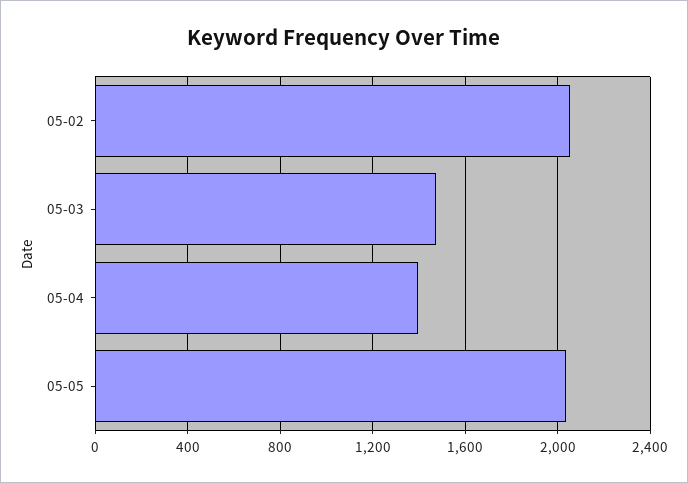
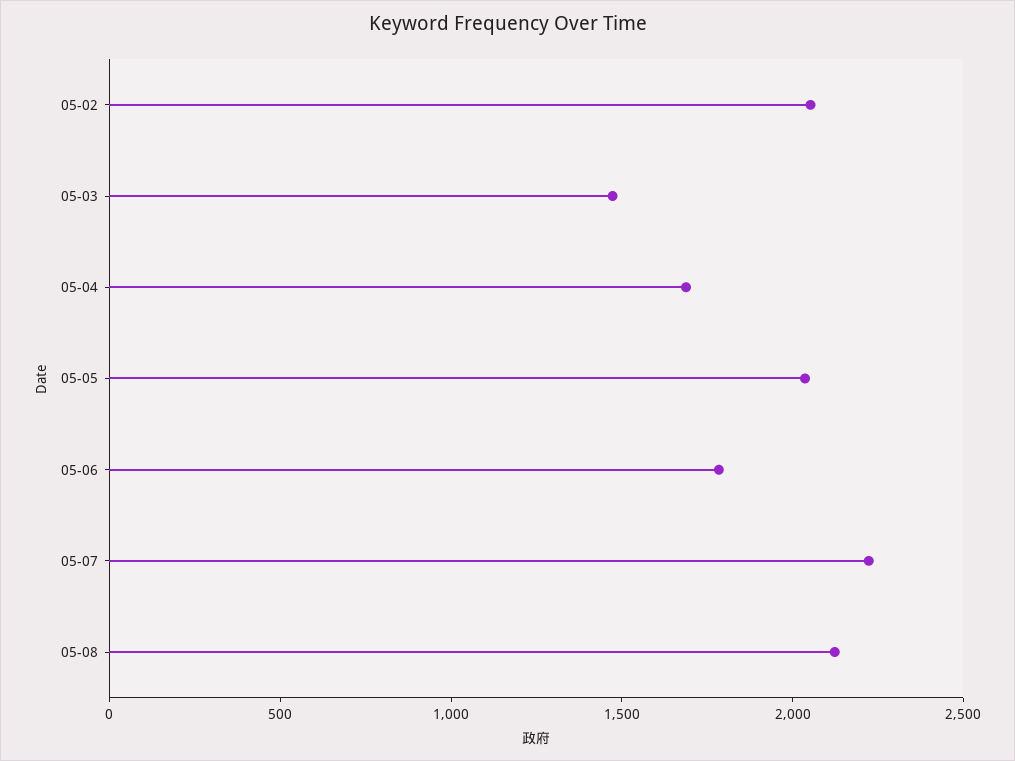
05-04: 1400 -> 1700
05-06: none -> 1800
05-07: none -> 2200
05-08: none -> 2100

